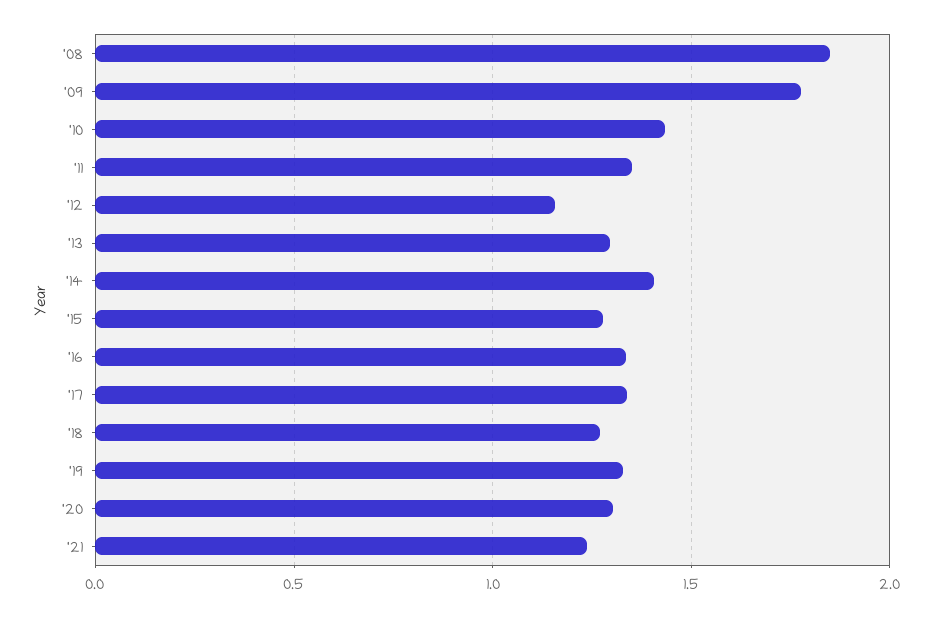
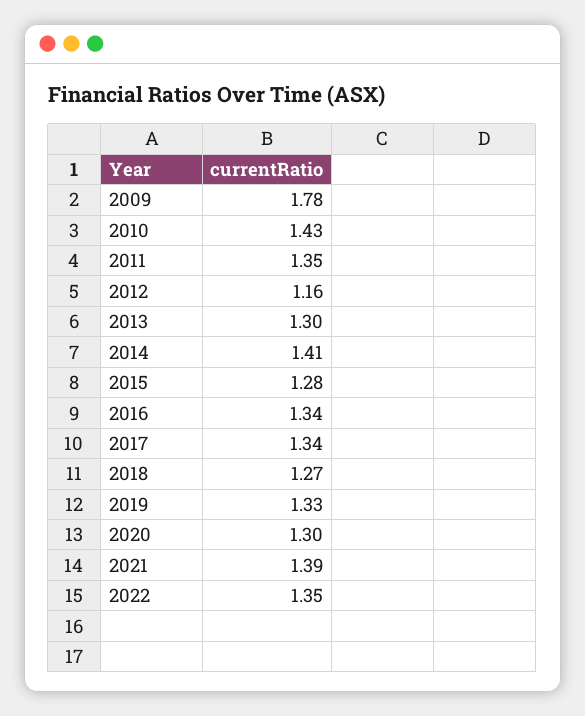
'08: 1.85 -> none
'21: 1.25 -> 1.39
2022: none -> 1.35

